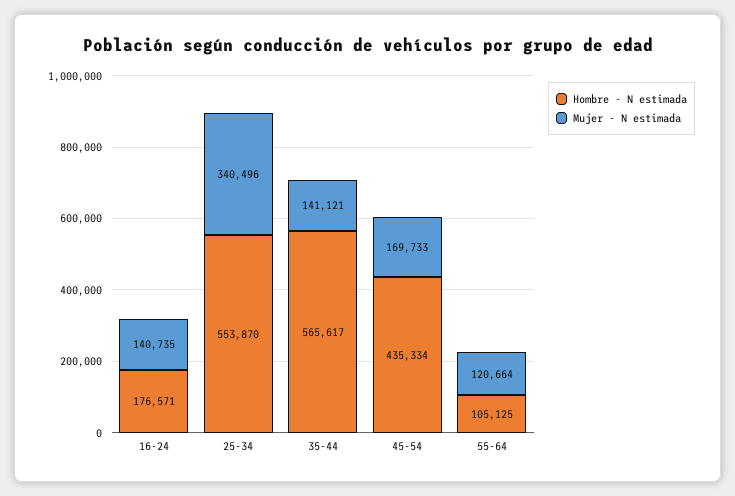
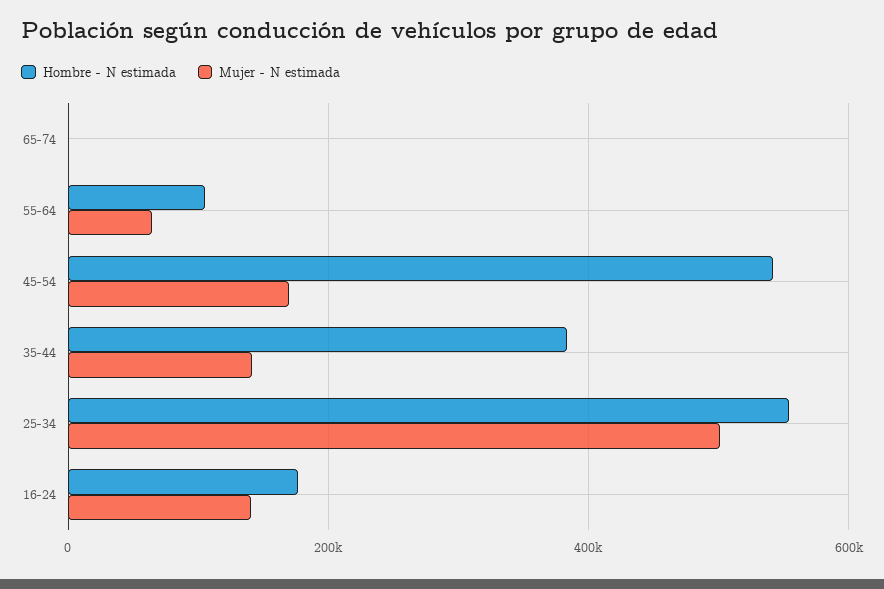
Mujer - N estimada, 25-34: 340496 -> 500000
Hombre - N estimada, 35-44: 565617 -> 380000
Hombre - N estimada, 45-54: 435334 -> 540000
Mujer - N estimada, 55-64: 120664 -> 60000
Hombre - N estimada, 65-74: none -> 0
Mujer - N estimada, 65-74: none -> 0

